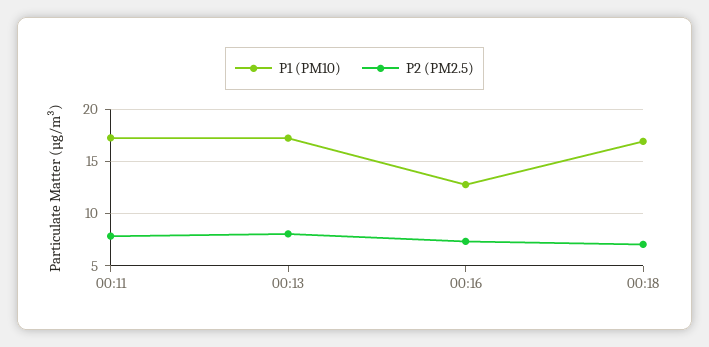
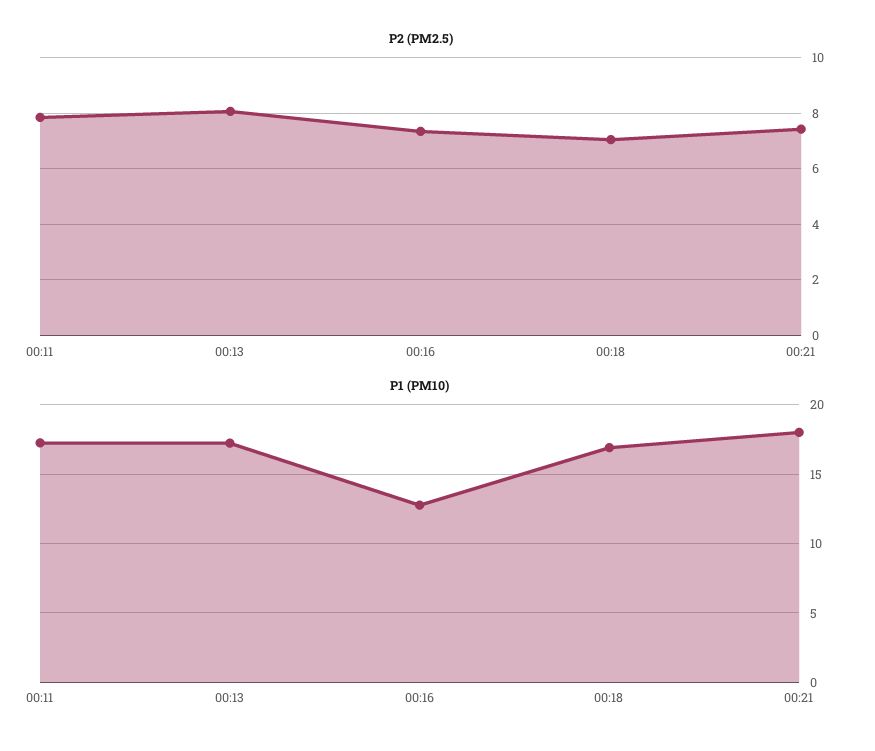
P2 (PM2.5), 00:21: none -> 7.5
P1 (PM10), 00:21: none -> 18

